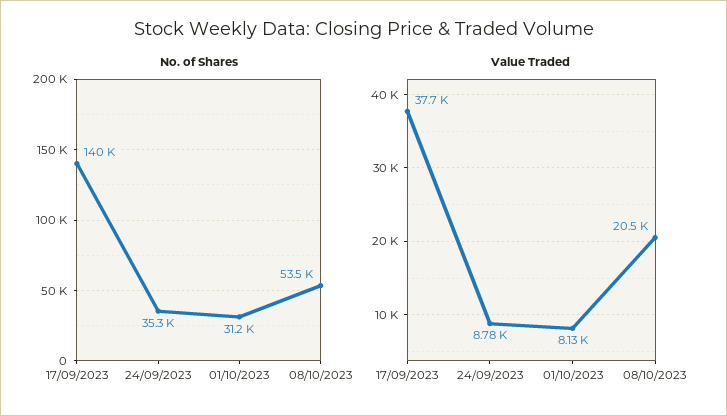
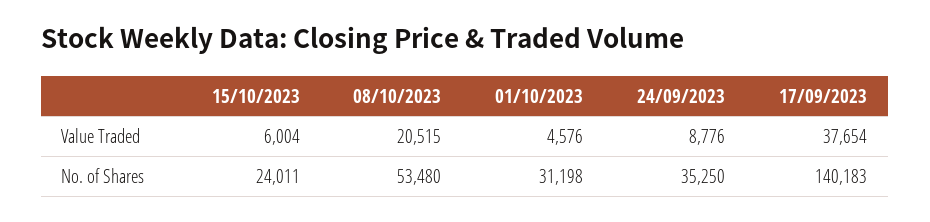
Value Traded, 01/10/2023: 8130 -> 4576
Value Traded, 15/10/2023: none -> 6004
No. of Shares, 15/10/2023: none -> 24011

